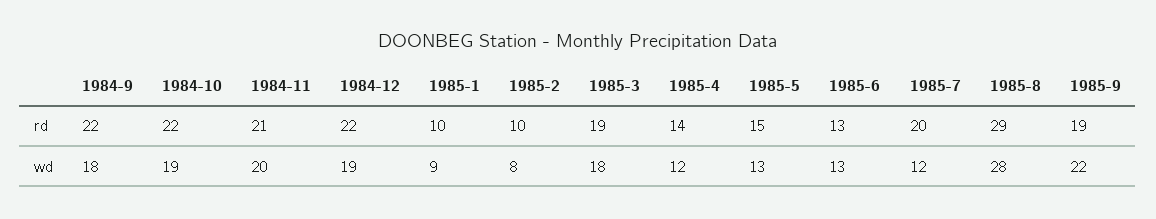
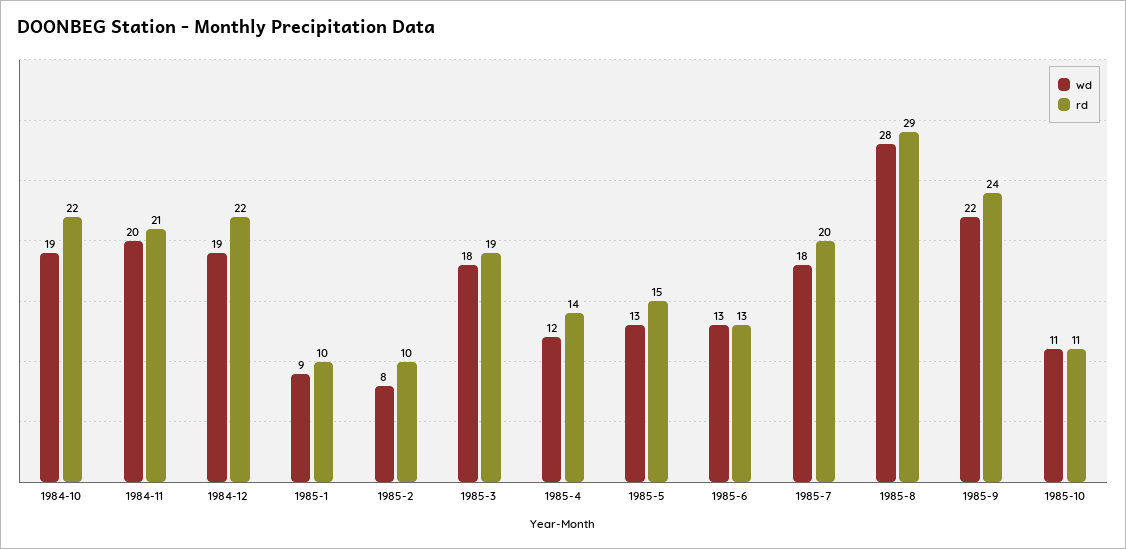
rd, 1984-9: 22 -> none
rd, 1985-9: 19 -> 24
wd, 1984-9: 18 -> none
wd, 1985-7: 12 -> 18
wd, 1985-10: none -> 11
rd, 1985-10: none -> 11

